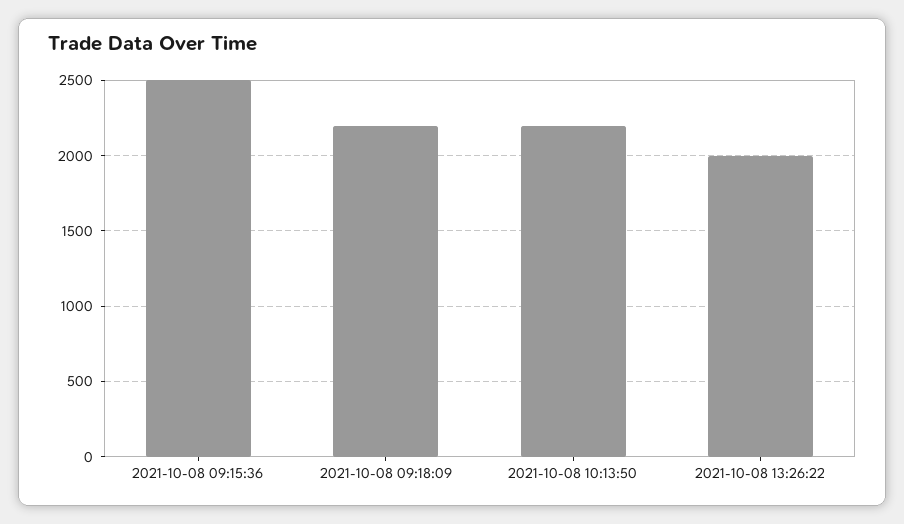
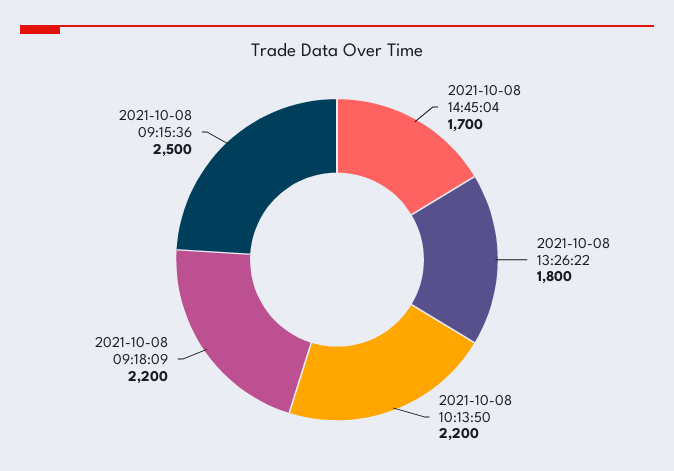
2021-10-08 13:26:22: 2000 -> 1800
2021-10-08 14:45:04: none -> 1700

